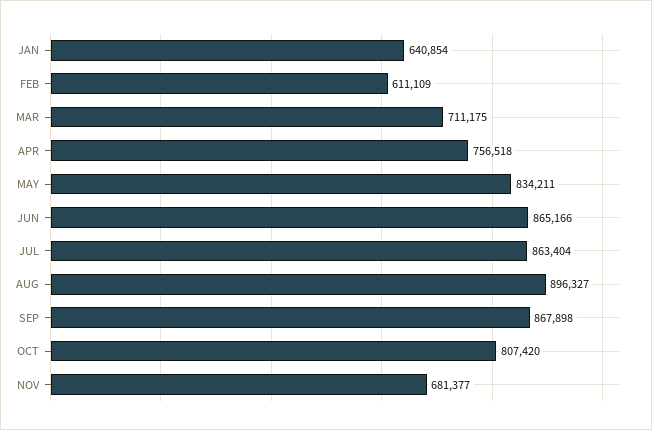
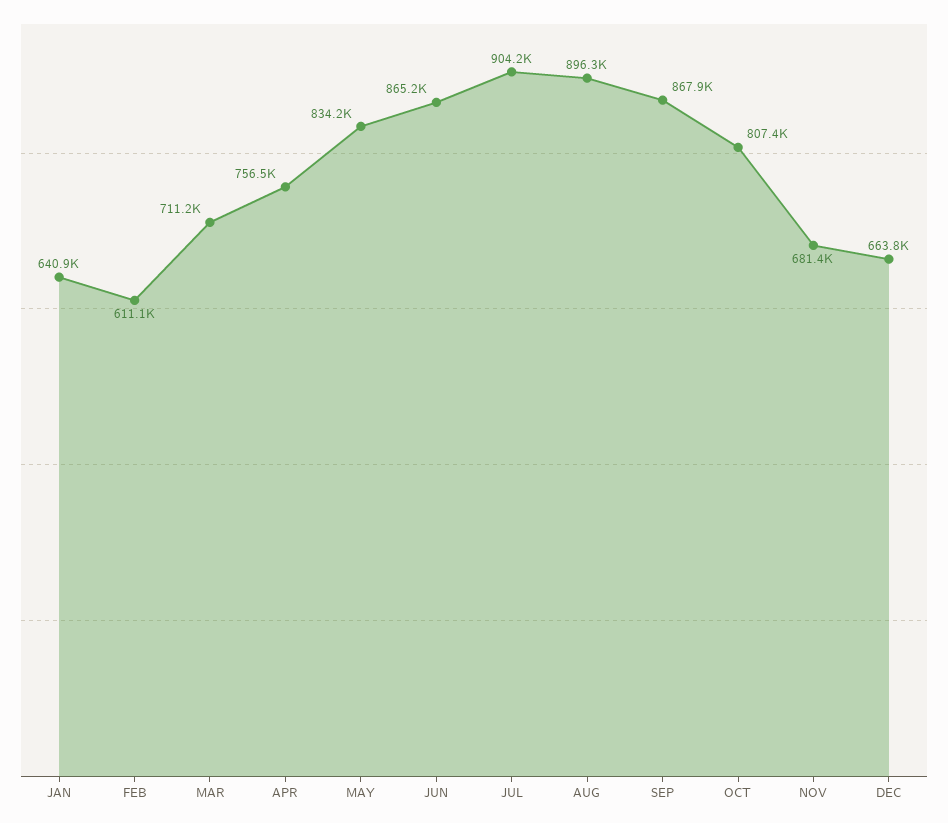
JUL: 863404 -> 904200
DEC: none -> 663800

